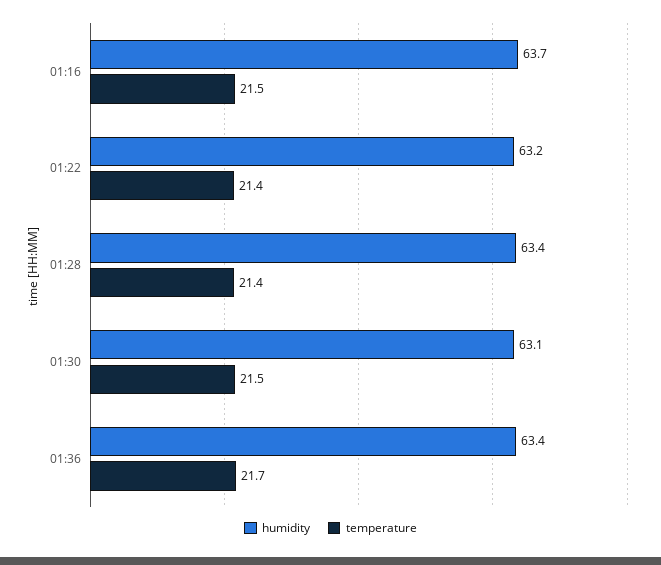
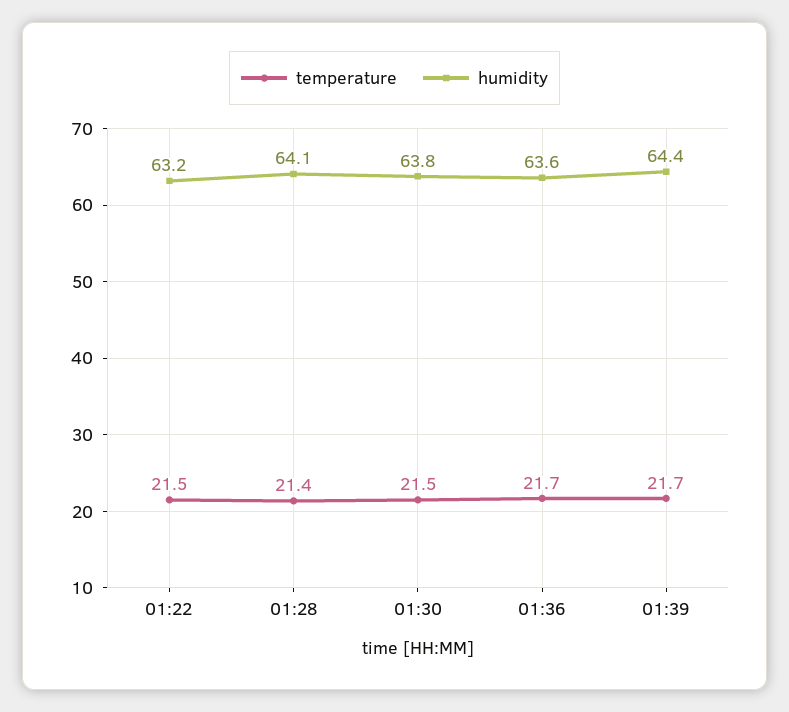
humidity, 01:16: 63.7 -> none
temperature, 01:16: 21.5 -> none
temperature, 01:22: 21.4 -> 21.5
humidity, 01:28: 63.4 -> 64.1
humidity, 01:30: 63.1 -> 63.8
humidity, 01:36: 63.4 -> 63.6
temperature, 01:39: none -> 21.7
humidity, 01:39: none -> 64.4

